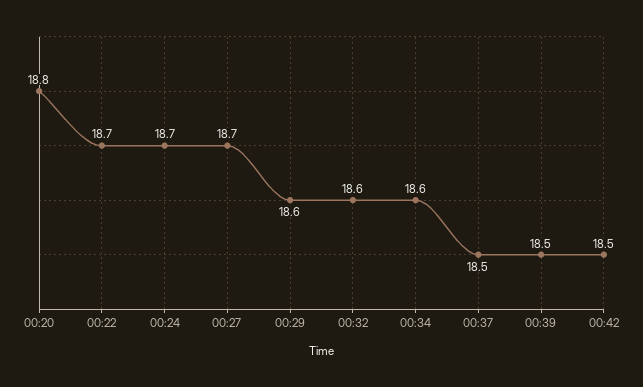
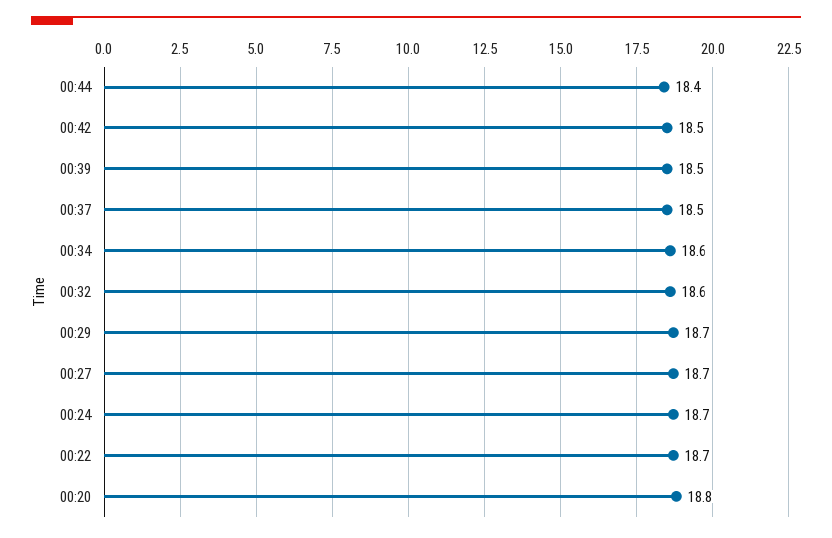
00:29: 18.6 -> 18.7
00:44: none -> 18.4

